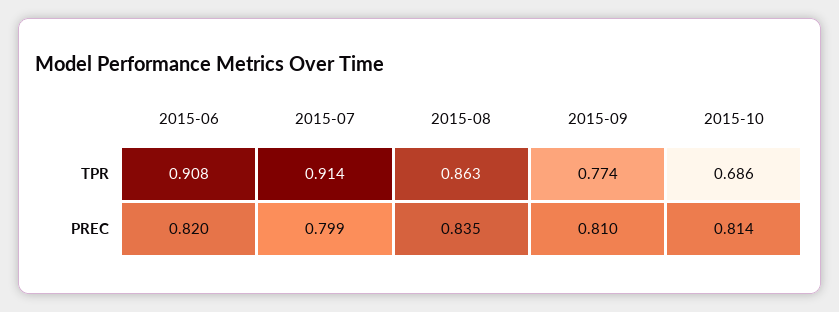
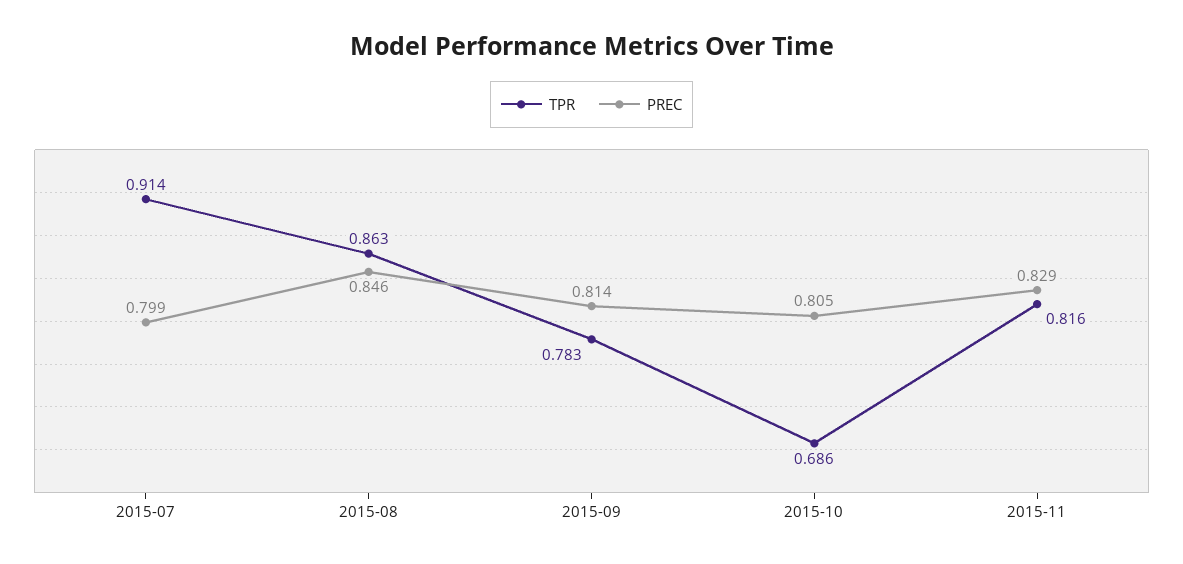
TPR, 2015-06: 0.908 -> none
TPR, 2015-09: 0.774 -> 0.783
PREC, 2015-06: 0.82 -> none
PREC, 2015-08: 0.835 -> 0.846
PREC, 2015-09: 0.81 -> 0.814
PREC, 2015-10: 0.814 -> 0.805
TPR, 2015-11: none -> 0.816
PREC, 2015-11: none -> 0.829

